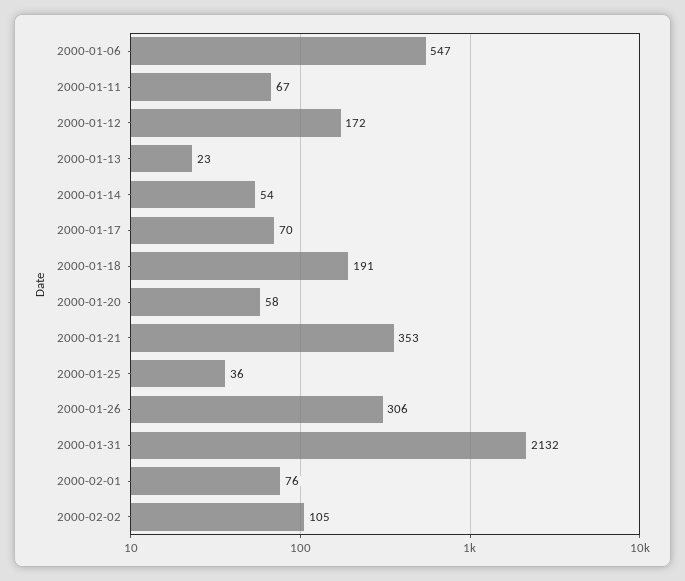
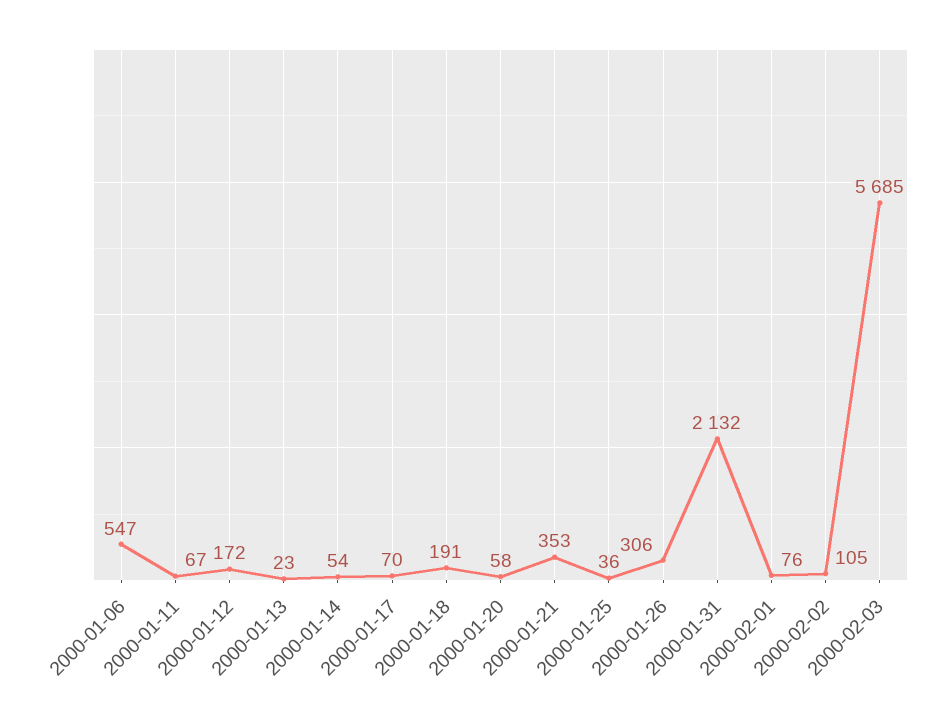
2000-02-03: none -> 5685

